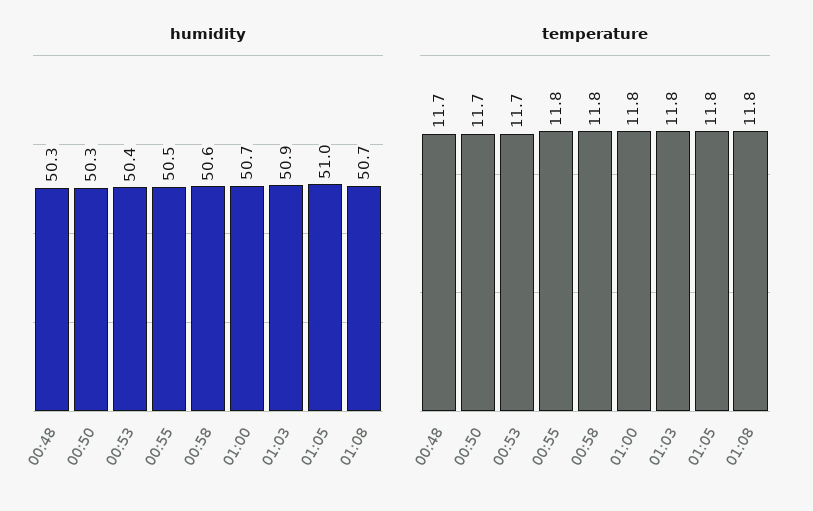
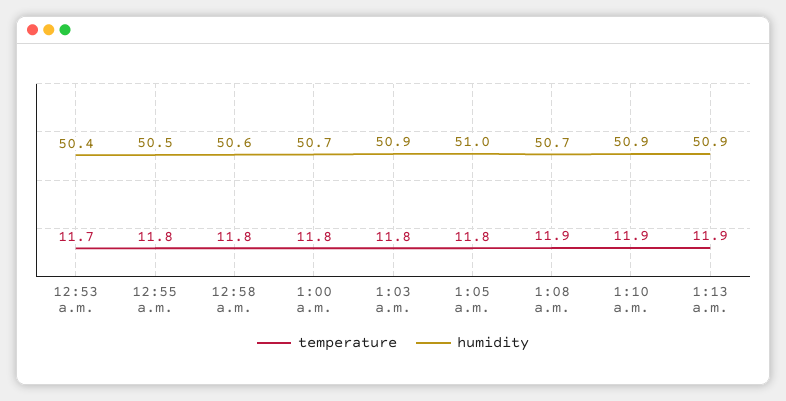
humidity, 00:48: 50.3 -> none
humidity, 00:50: 50.3 -> none
temperature, 00:48: 11.7 -> none
temperature, 00:50: 11.7 -> none
temperature, 01:08: 11.8 -> 11.9
temperature, 1:10 a.m.: none -> 11.9
humidity, 1:10 a.m.: none -> 50.9
temperature, 1:13 a.m.: none -> 11.9
humidity, 1:13 a.m.: none -> 50.9

